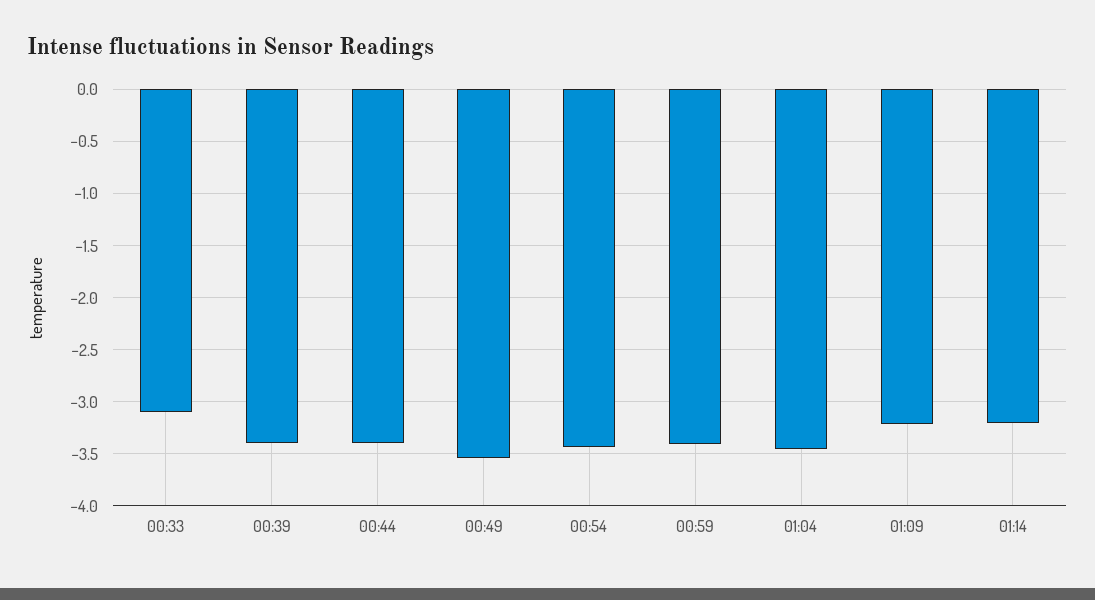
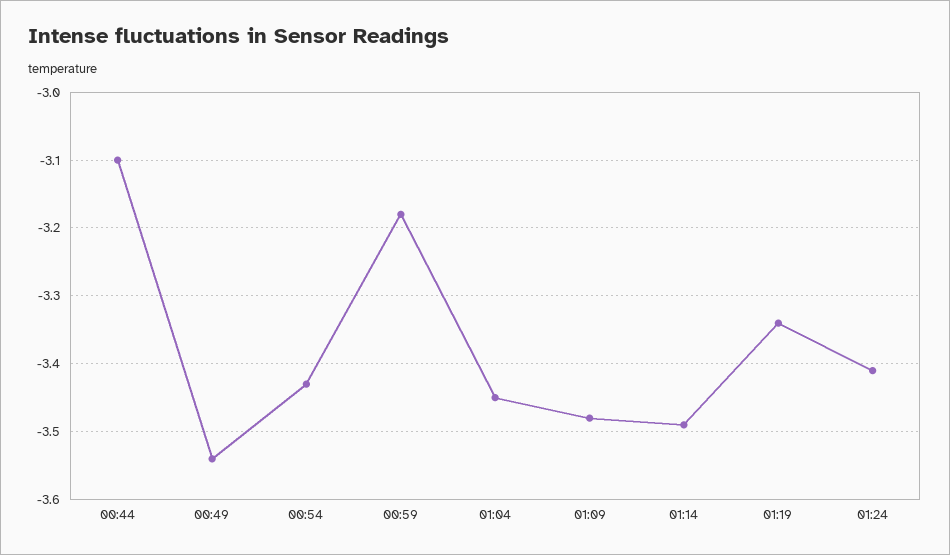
00:33: -3.1 -> none
00:39: -3.4 -> none
00:44: -3.4 -> -3.1
00:59: -3.4 -> -3.18
01:09: -3.2 -> -3.48
01:14: -3.2 -> -3.49
01:19: none -> -3.34
01:24: none -> -3.41

